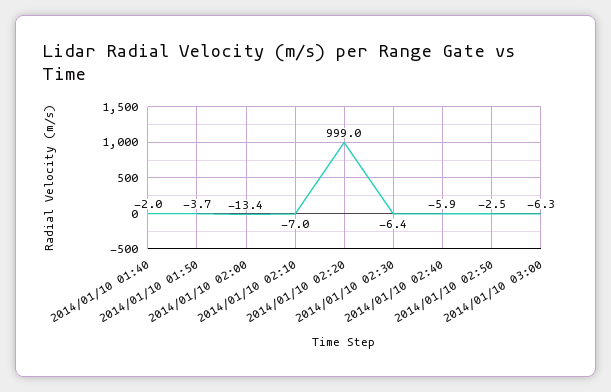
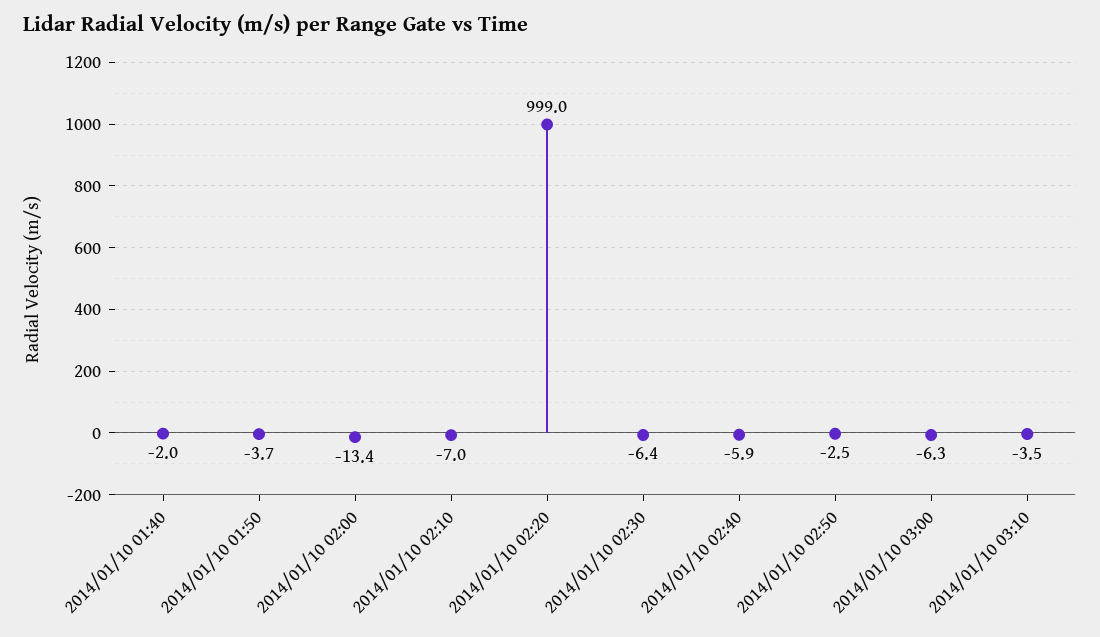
2014/01/10 03:10: none -> -3.5

